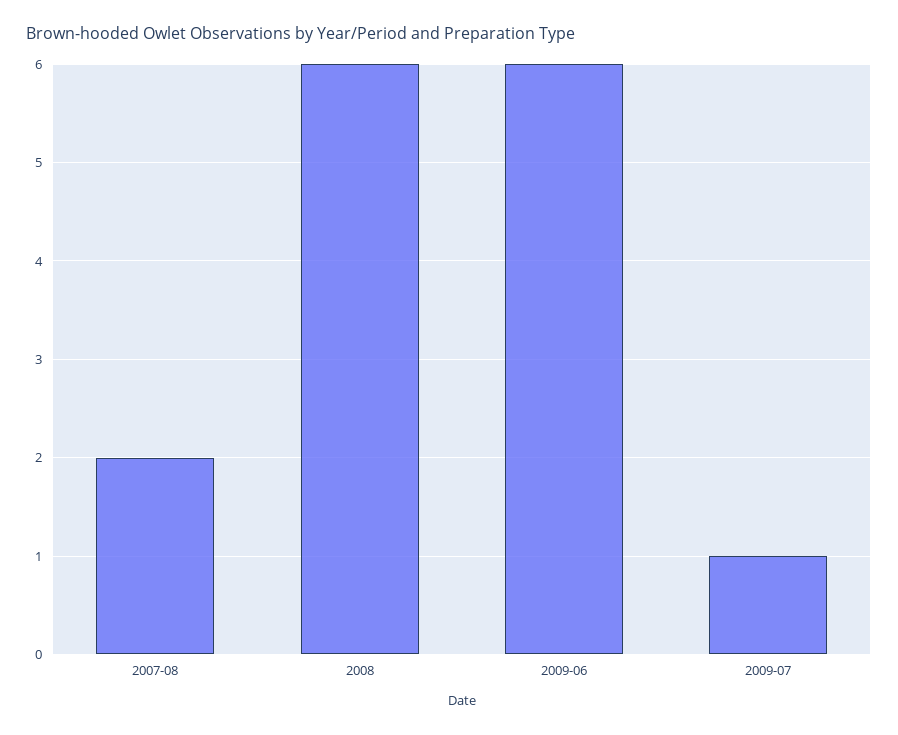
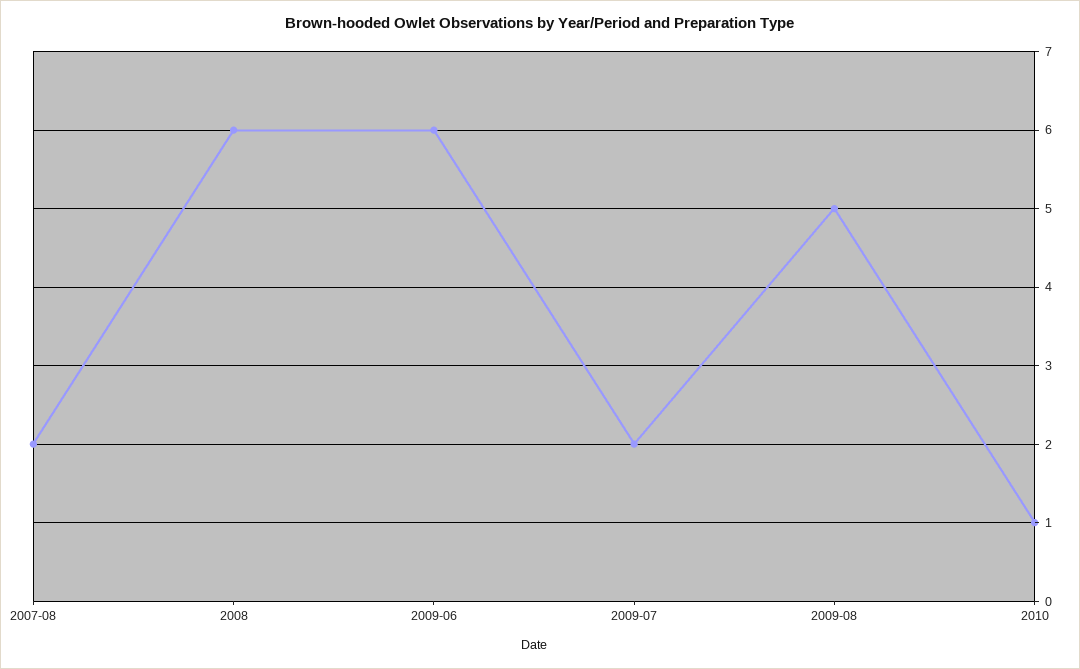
2009-07: 1 -> 2
2009-08: none -> 5
2010: none -> 1

